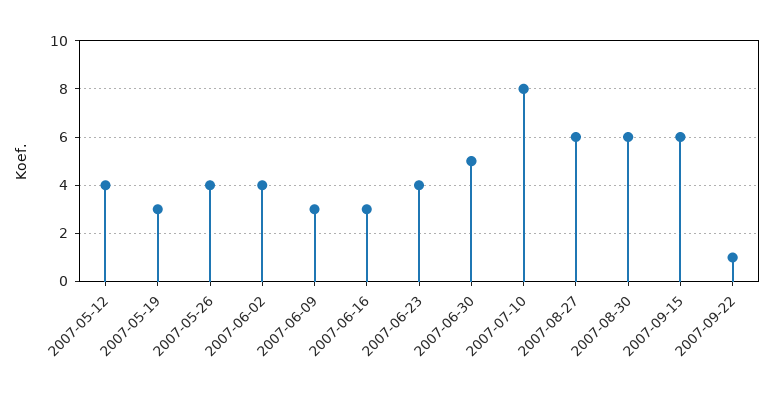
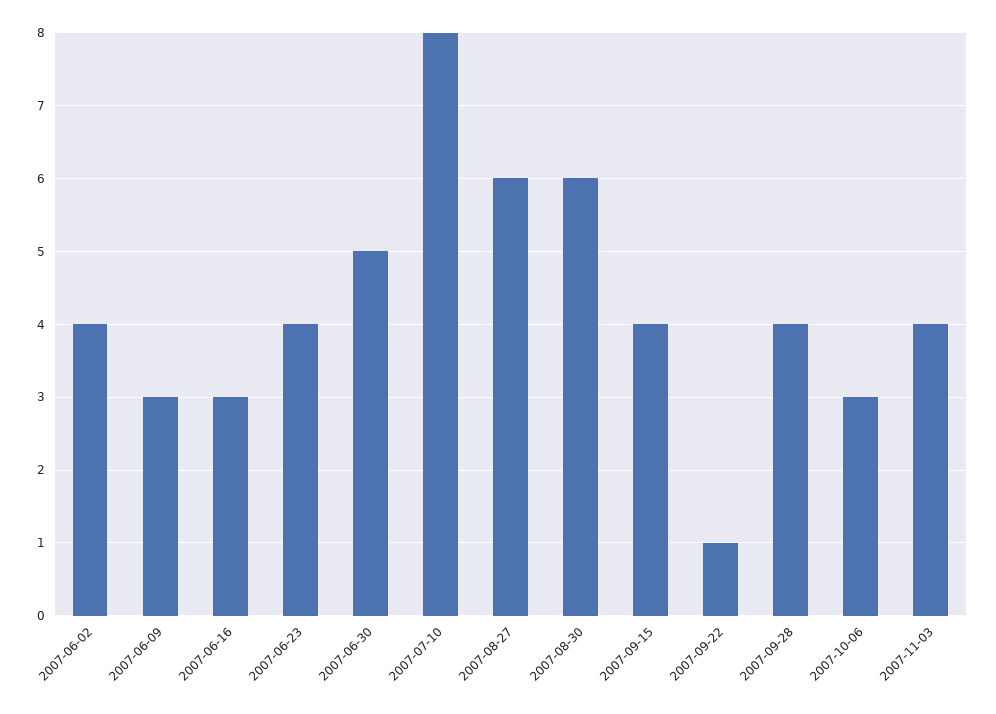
2007-05-12: 4 -> none
2007-05-19: 3 -> none
2007-05-26: 4 -> none
2007-09-15: 6 -> 4
2007-09-28: none -> 4
2007-10-06: none -> 3
2007-11-03: none -> 4

